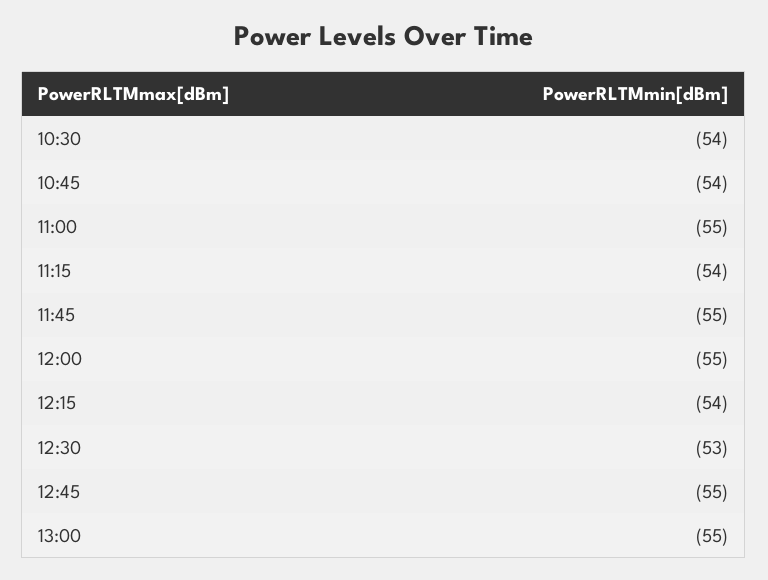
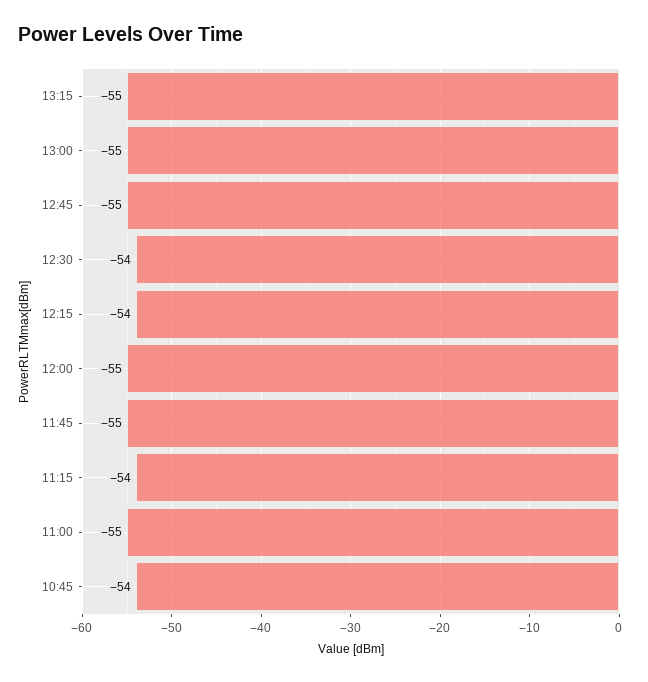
10:30: -54 -> none
12:30: -53 -> -54
13:15: none -> -55

